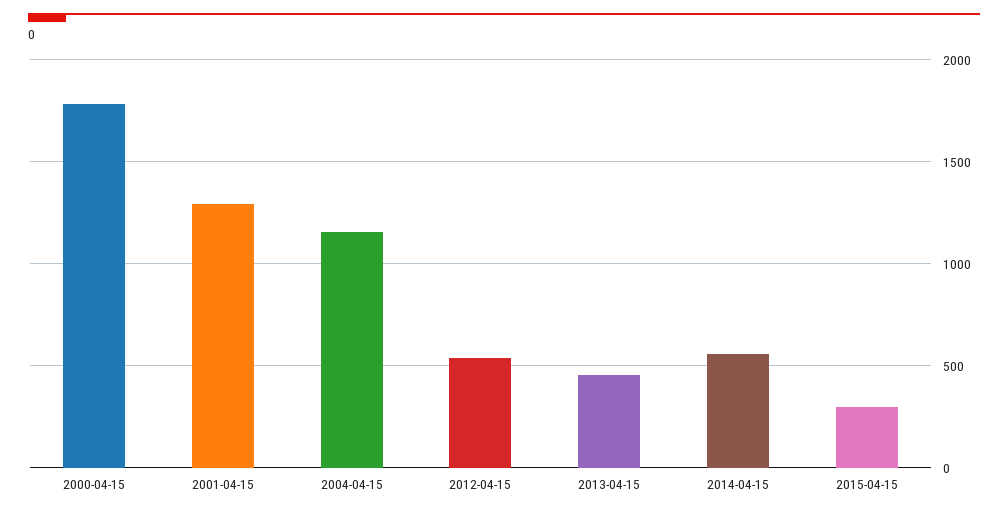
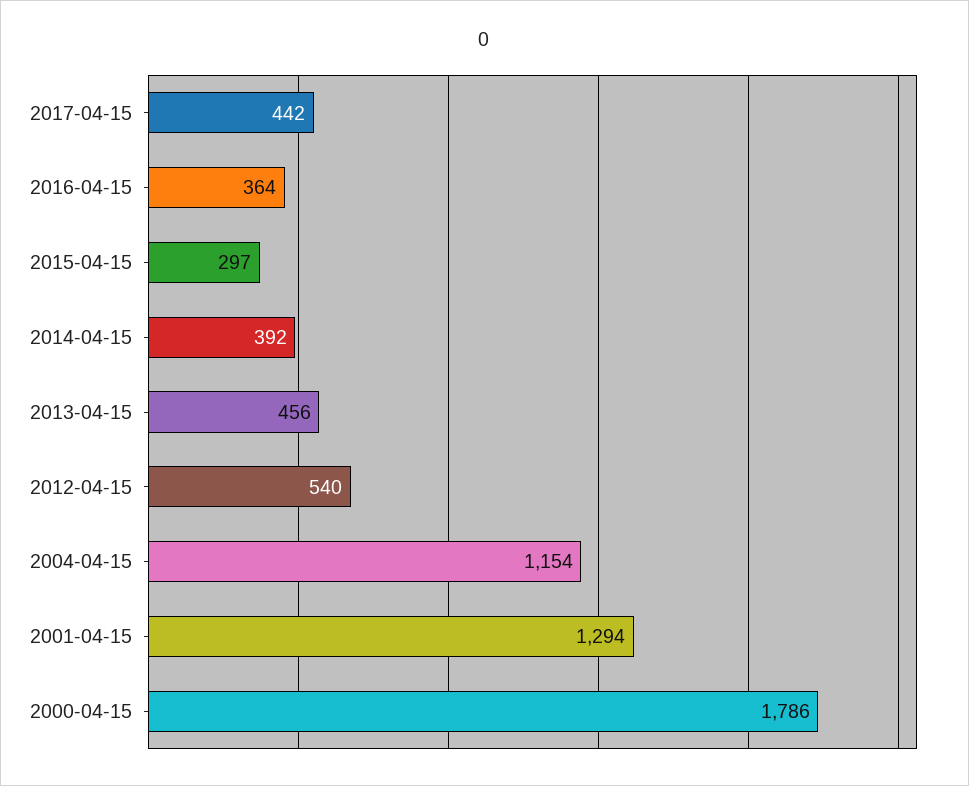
2014-04-15: 550 -> 392
2017-04-15: none -> 442
2016-04-15: none -> 364

